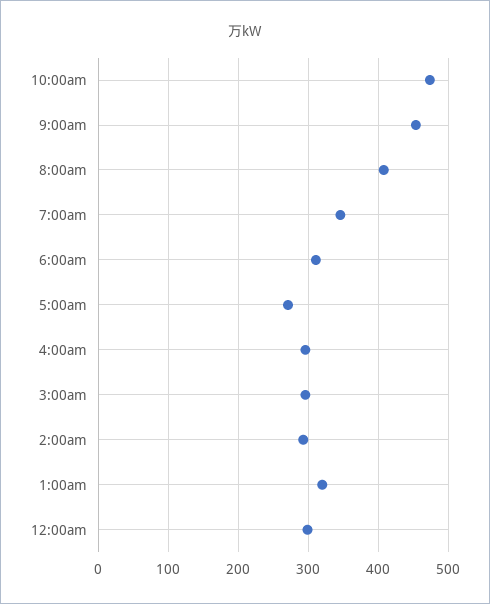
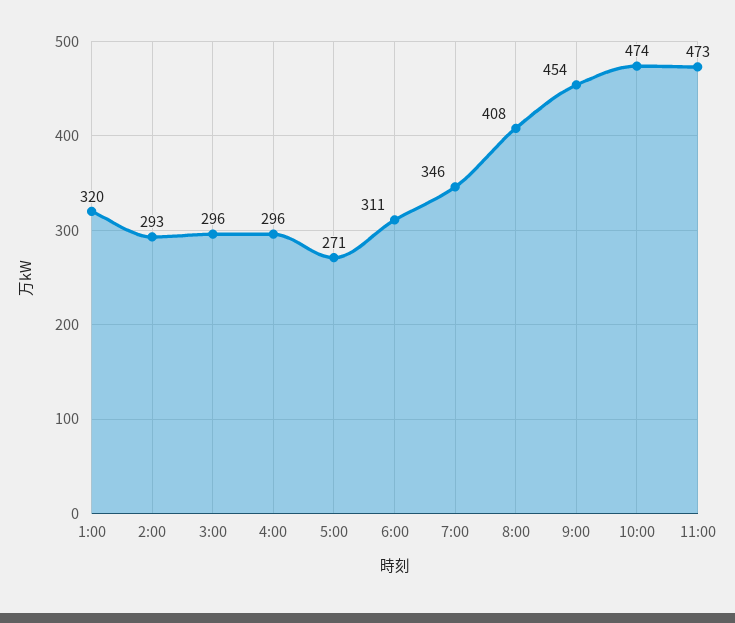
12:00am: 300 -> none
11:00: none -> 473

